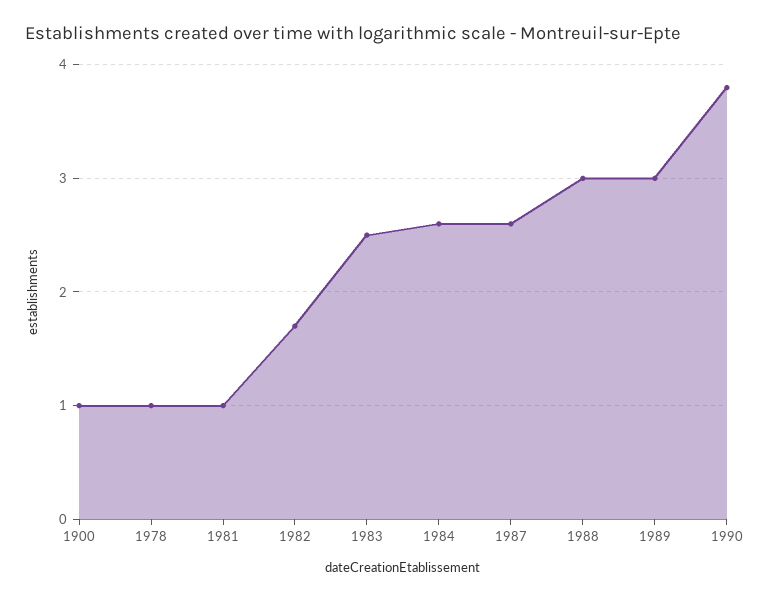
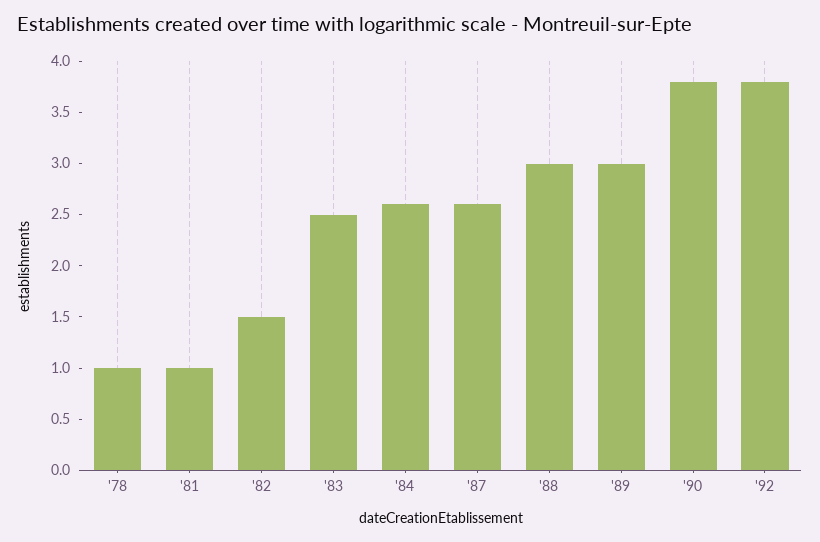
1900: 1 -> none
1982: 1.7 -> 1.5
'92: none -> 3.8

